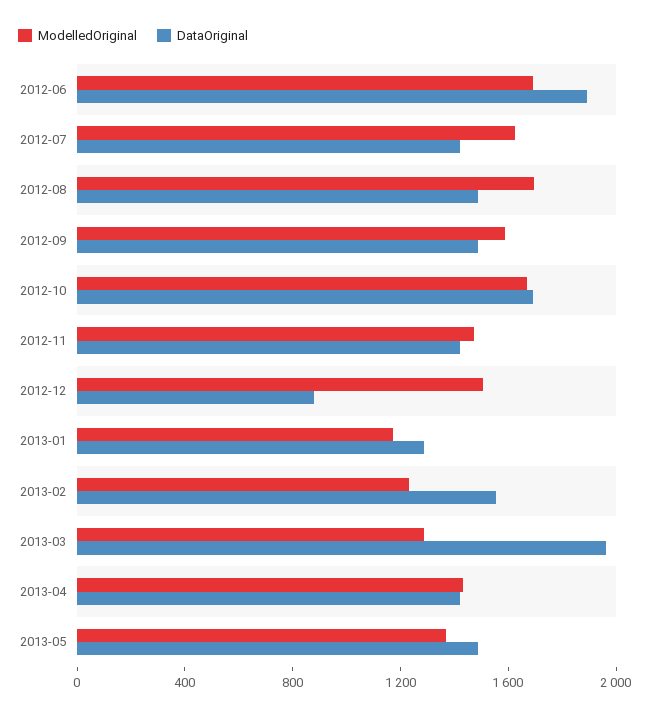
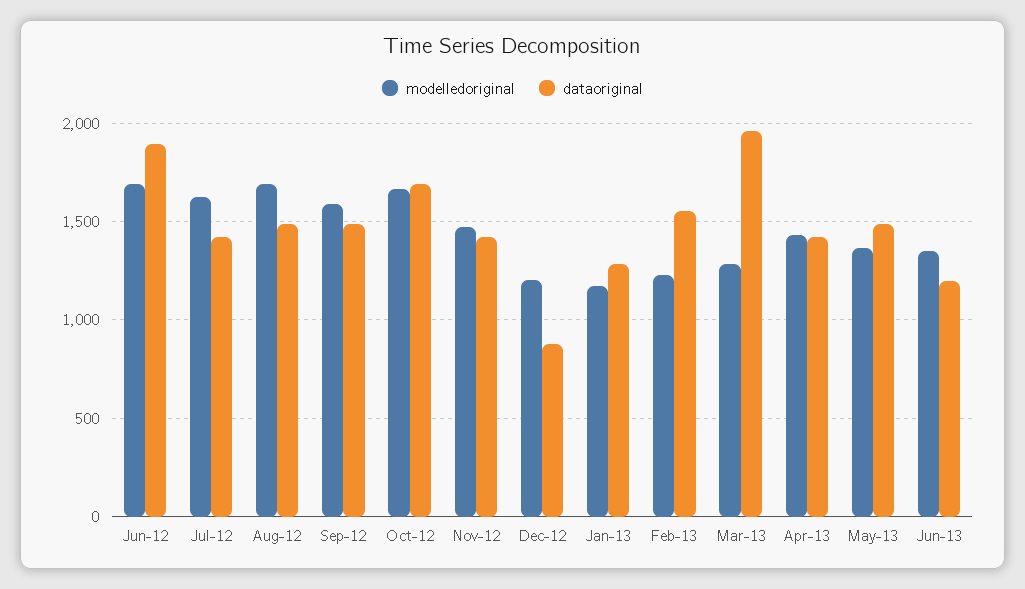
ModelledOriginal, 2012-12: 1500 -> 1200
ModelledOriginal, Jun-13: none -> 1350
DataOriginal, Jun-13: none -> 1200

